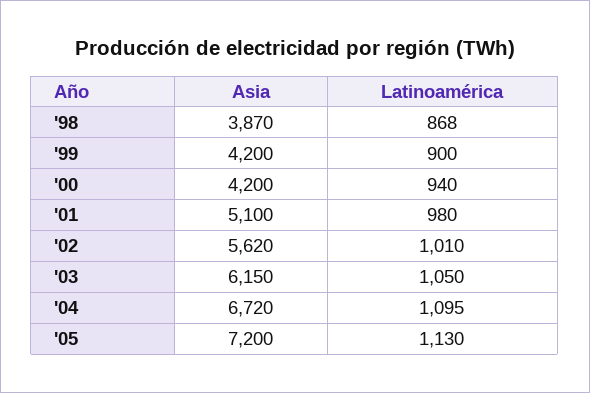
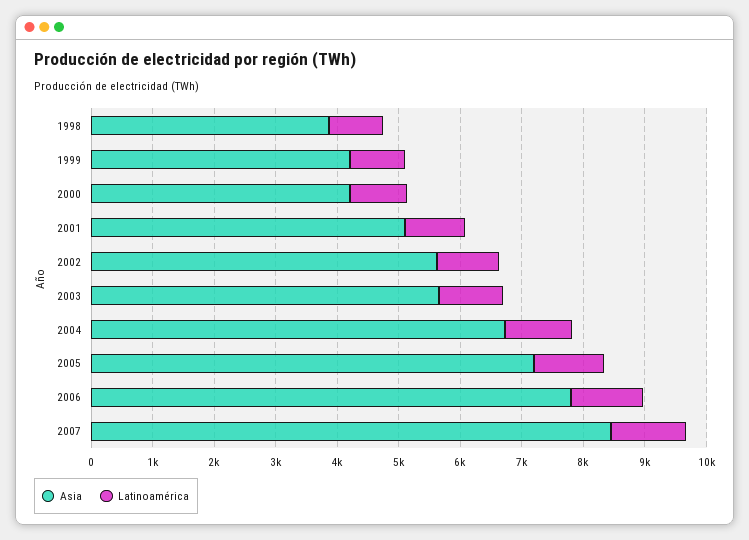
Asia, '03: 6150 -> 5600
Asia, 2006: none -> 7800
Latinoamérica, 2006: none -> 1200
Asia, 2007: none -> 8400
Latinoamérica, 2007: none -> 1200

